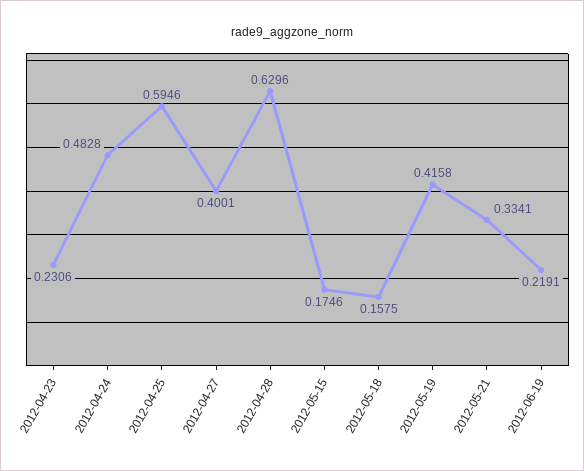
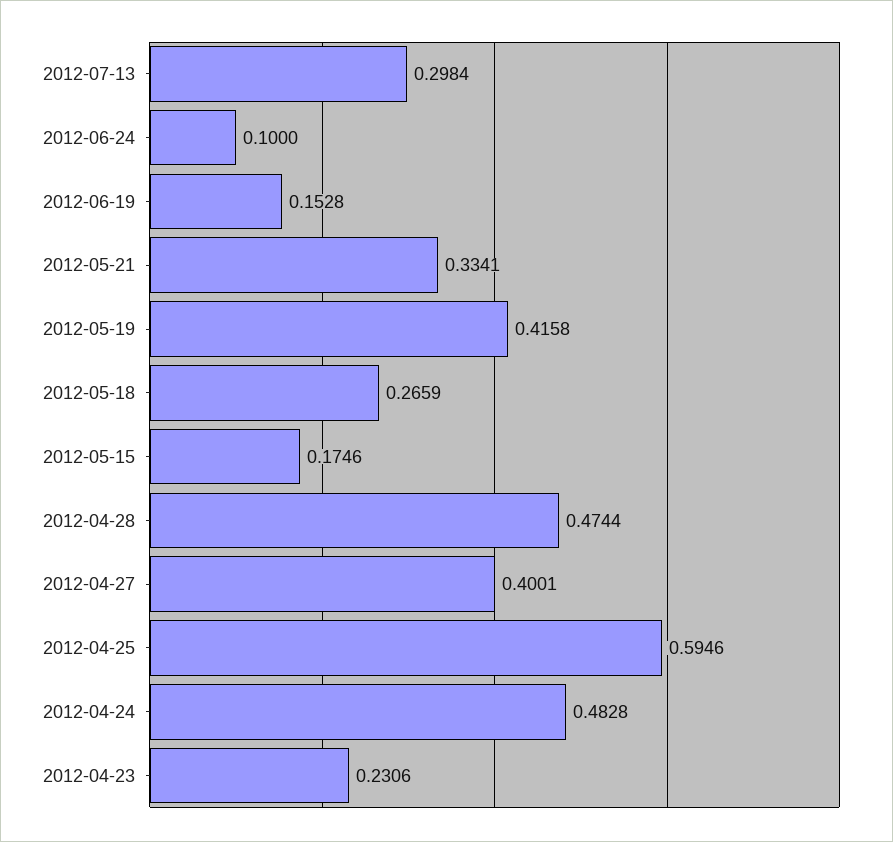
2012-04-28: 0.6296 -> 0.4744
2012-05-18: 0.1575 -> 0.2659
2012-06-19: 0.2191 -> 0.1528
2012-07-13: none -> 0.2984
2012-06-24: none -> 0.1

